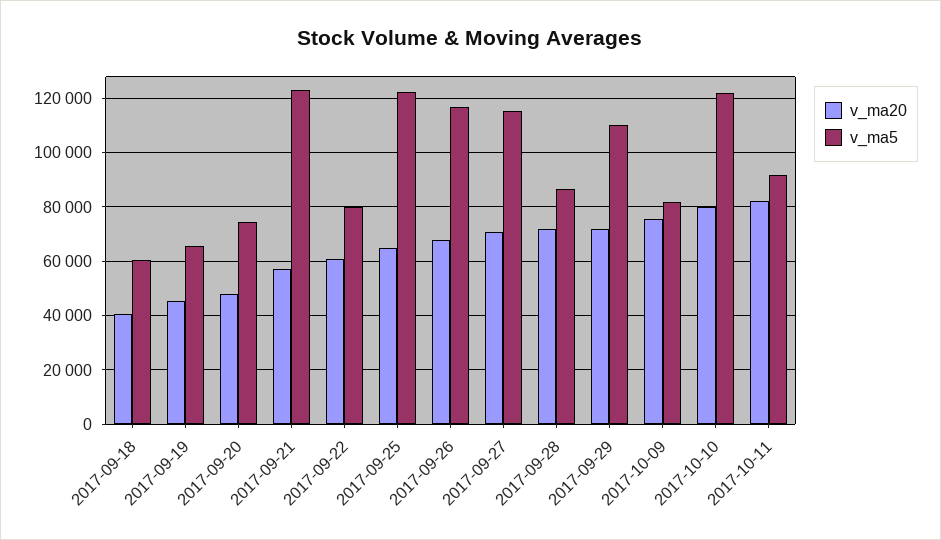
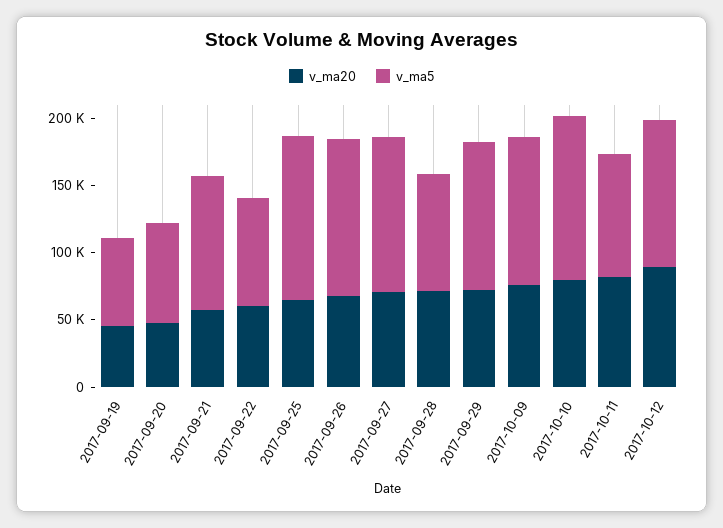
v_ma20, 2017-09-18: 40000 -> none
v_ma5, 2017-09-18: 60000 -> none
v_ma5, 2017-09-21: 122500 -> 100000
v_ma5, 2017-10-09: 82500 -> 110000
v_ma20, 2017-10-12: none -> 90000
v_ma5, 2017-10-12: none -> 110000

